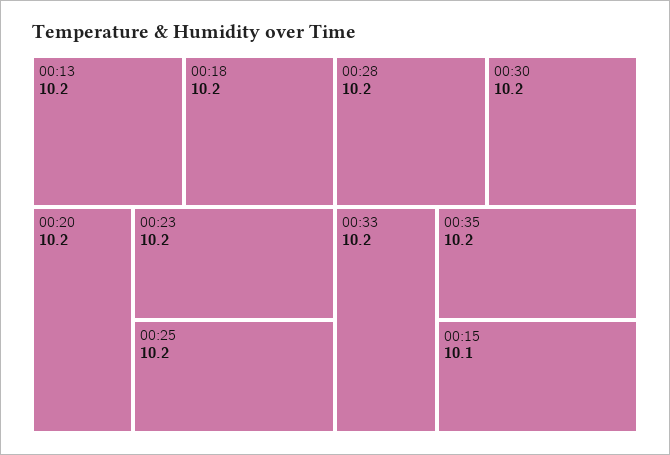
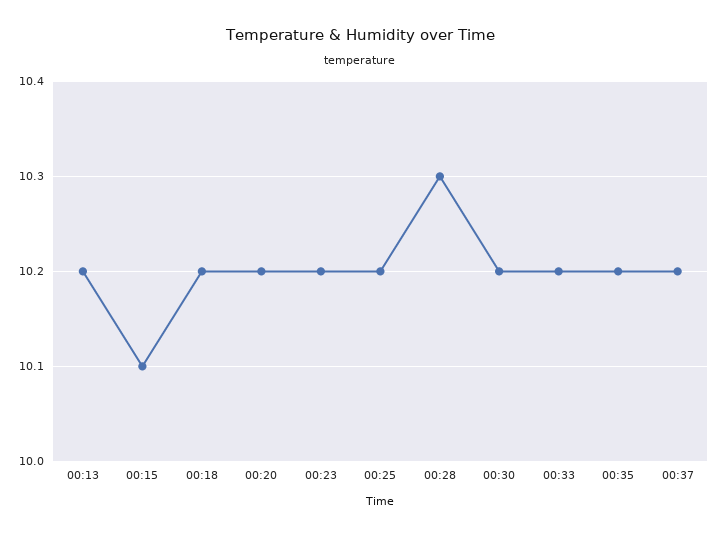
00:28: 10.2 -> 10.3
00:37: none -> 10.2

